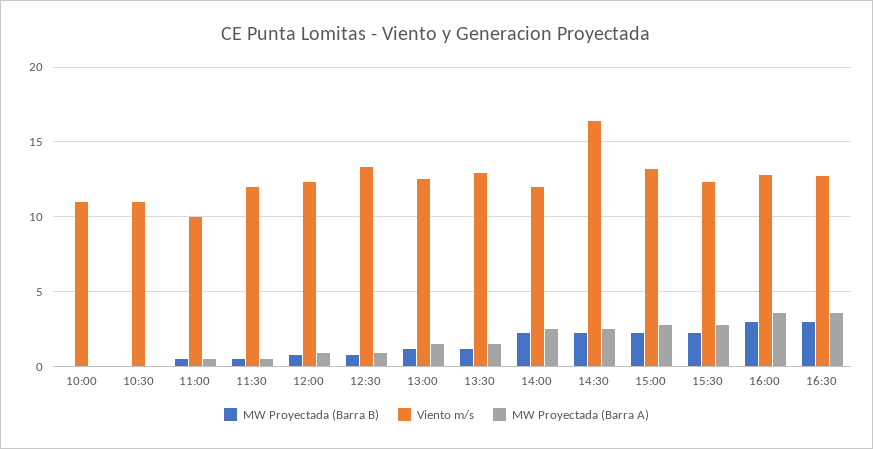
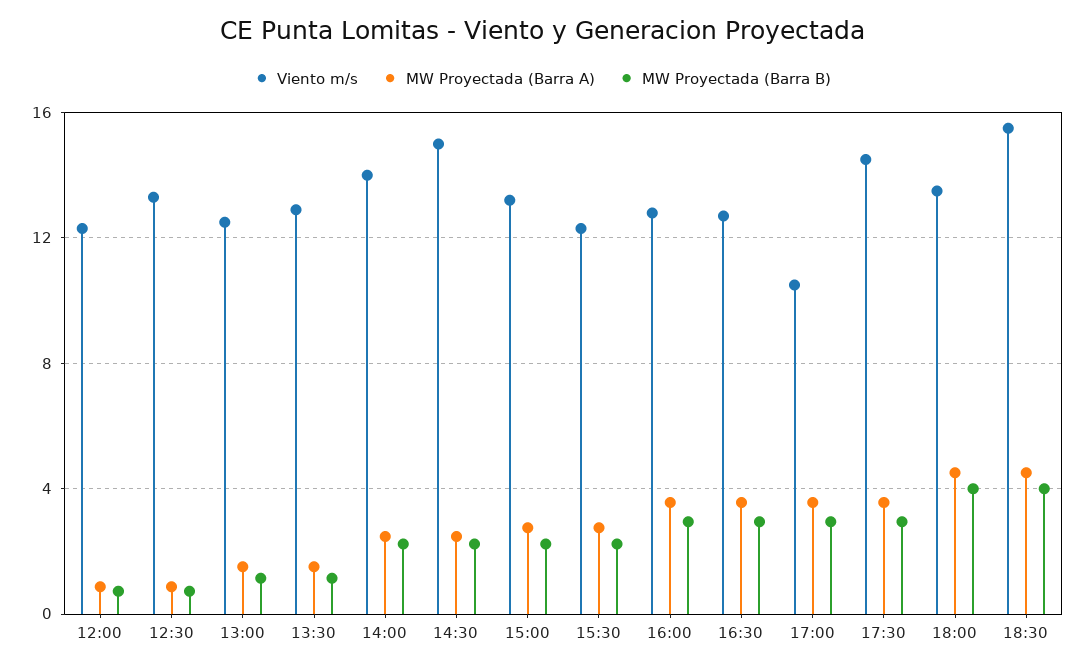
MW Proyectada (Barra B), 10:00: 0 -> none
Viento m/s, 10:00: 11 -> none
MW Proyectada (Barra A), 10:00: 0 -> none
MW Proyectada (Barra B), 10:30: 0 -> none
Viento m/s, 10:30: 11 -> none
MW Proyectada (Barra A), 10:30: 0 -> none
MW Proyectada (Barra B), 11:00: 0.5 -> none
Viento m/s, 11:00: 10 -> none
MW Proyectada (Barra A), 11:00: 0.5 -> none
MW Proyectada (Barra B), 11:30: 0.5 -> none
Viento m/s, 11:30: 12 -> none
MW Proyectada (Barra A), 11:30: 0.5 -> none
Viento m/s, 14:00: 12 -> 14
Viento m/s, 14:30: 16.5 -> 15
Viento m/s, 17:00: none -> 10.5
MW Proyectada (Barra A), 17:00: none -> 3.5
MW Proyectada (Barra B), 17:00: none -> 3
Viento m/s, 17:30: none -> 14.5
MW Proyectada (Barra A), 17:30: none -> 3.5
MW Proyectada (Barra B), 17:30: none -> 3
Viento m/s, 18:00: none -> 13.5
MW Proyectada (Barra A), 18:00: none -> 4.5
MW Proyectada (Barra B), 18:00: none -> 4
Viento m/s, 18:30: none -> 15.5
MW Proyectada (Barra A), 18:30: none -> 4.5
MW Proyectada (Barra B), 18:30: none -> 4

